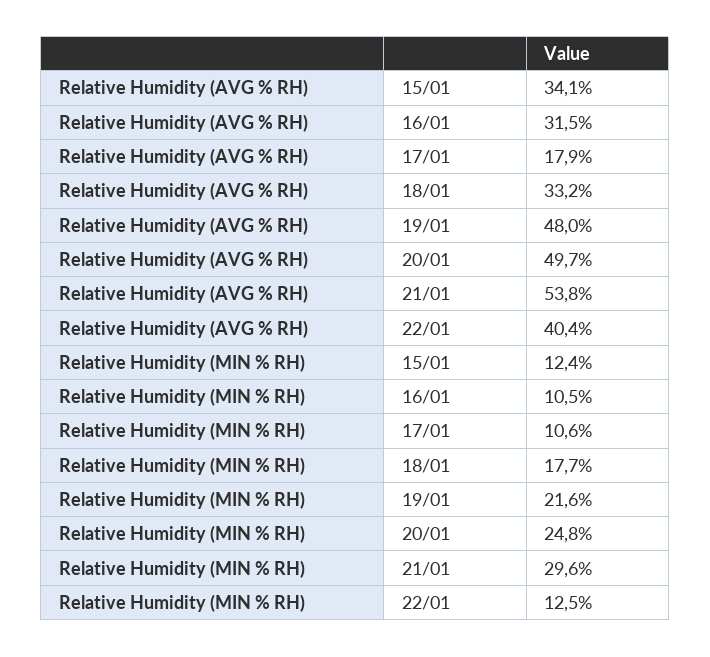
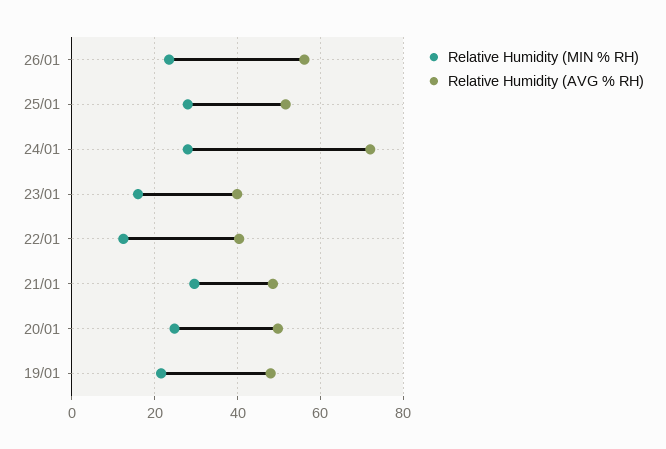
Relative Humidity (AVG % RH), 15/01: 34.1 -> none
Relative Humidity (AVG % RH), 16/01: 31.5 -> none
Relative Humidity (AVG % RH), 17/01: 17.9 -> none
Relative Humidity (AVG % RH), 18/01: 33.2 -> none
Relative Humidity (AVG % RH), 21/01: 53.8 -> 48
Relative Humidity (MIN % RH), 15/01: 12.4 -> none
Relative Humidity (MIN % RH), 16/01: 10.5 -> none
Relative Humidity (MIN % RH), 17/01: 10.6 -> none
Relative Humidity (MIN % RH), 18/01: 17.7 -> none
Relative Humidity (MIN % RH), 26/01: none -> 24
Relative Humidity (AVG % RH), 26/01: none -> 56
Relative Humidity (MIN % RH), 25/01: none -> 28
Relative Humidity (AVG % RH), 25/01: none -> 52
Relative Humidity (MIN % RH), 24/01: none -> 28
Relative Humidity (AVG % RH), 24/01: none -> 72
Relative Humidity (MIN % RH), 23/01: none -> 16
Relative Humidity (AVG % RH), 23/01: none -> 40

